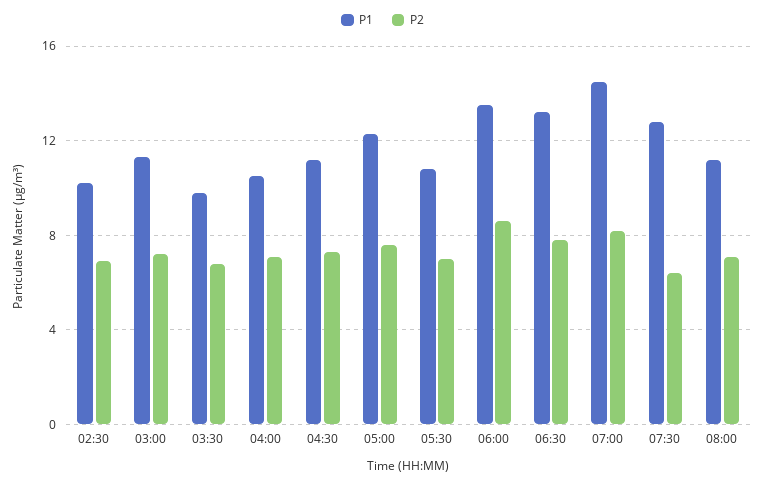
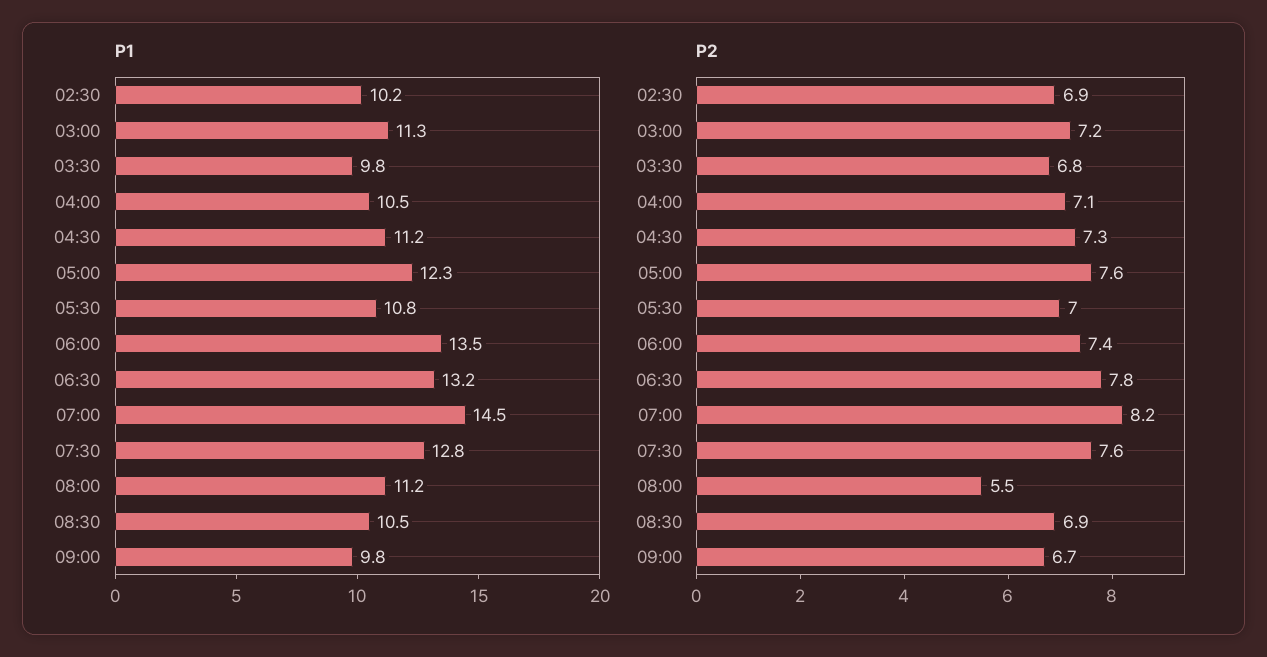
P2, 06:00: 8.5 -> 7.4
P2, 07:30: 6.5 -> 7.6
P2, 08:00: 7 -> 5.5
P1, 08:30: none -> 10.5
P1, 09:00: none -> 9.8
P2, 08:30: none -> 6.9
P2, 09:00: none -> 6.7

